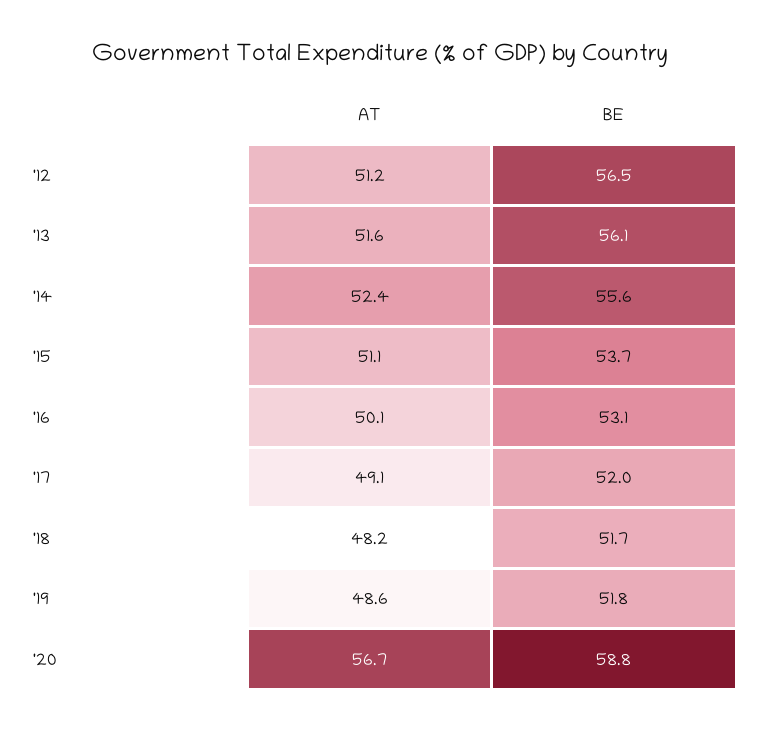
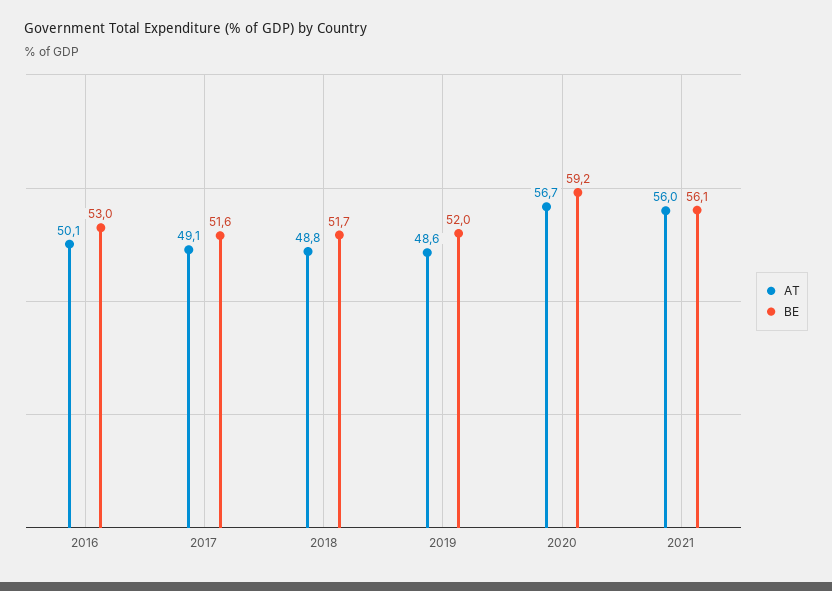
AT, '12: 51.2 -> none
BE, '12: 56.5 -> none
AT, '13: 51.6 -> none
BE, '13: 56.1 -> none
AT, '14: 52.4 -> none
BE, '14: 55.6 -> none
AT, '15: 51.1 -> none
BE, '15: 53.7 -> none
BE, '16: 53.1 -> 53
BE, '17: 52 -> 51.6
AT, '18: 48.2 -> 48.8
BE, '19: 51.8 -> 52
BE, '20: 58.8 -> 59.2
AT, 2021: none -> 56
BE, 2021: none -> 56.1

